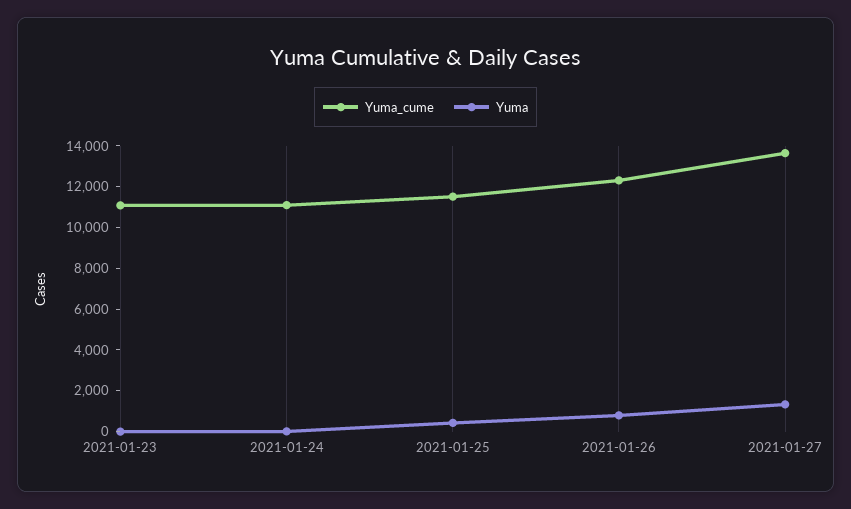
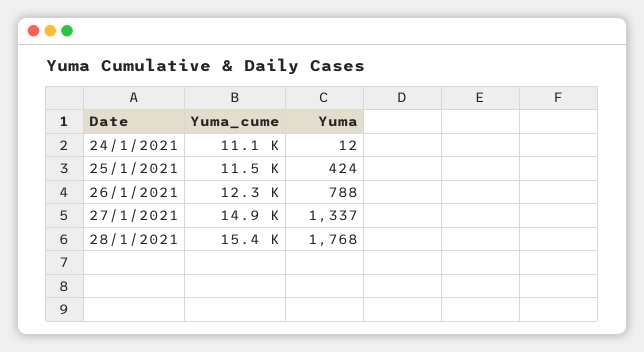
Yuma_cume, 2021-01-23: 11000 -> none
Yuma, 2021-01-23: 0 -> none
Yuma_cume, 2021-01-27: 13500 -> 14900
Yuma_cume, 28/1/2021: none -> 15400
Yuma, 28/1/2021: none -> 1768

